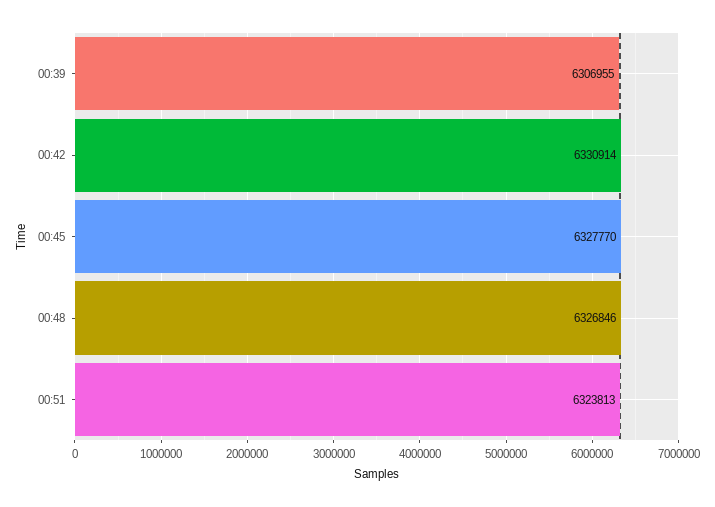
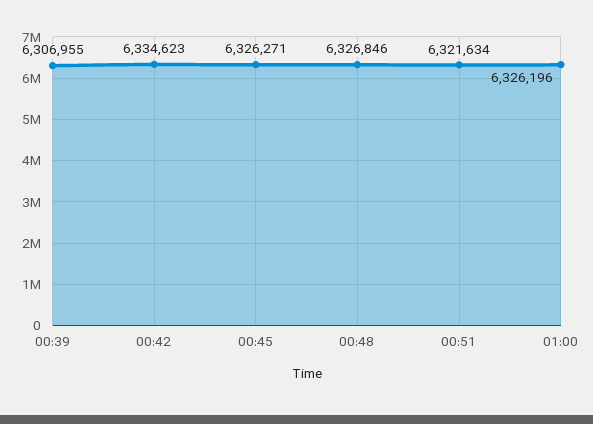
00:42: 6330914 -> 6334623
00:45: 6327770 -> 6326271
00:51: 6323813 -> 6321634
01:00: none -> 6326196

